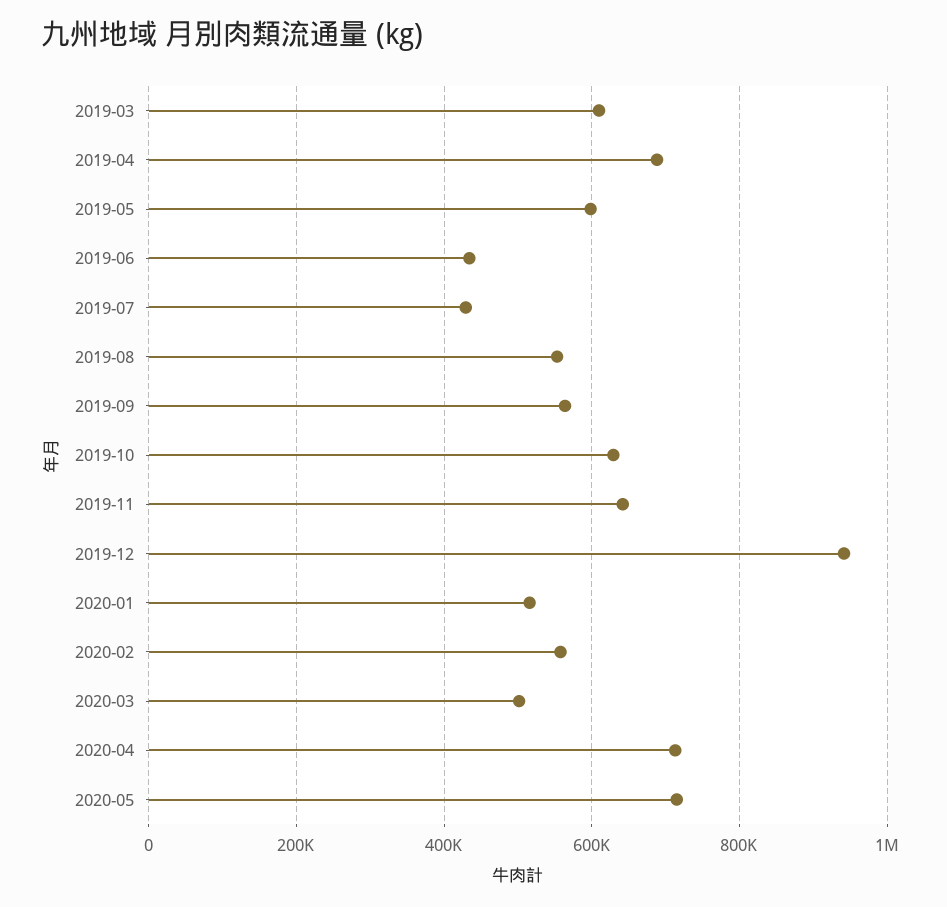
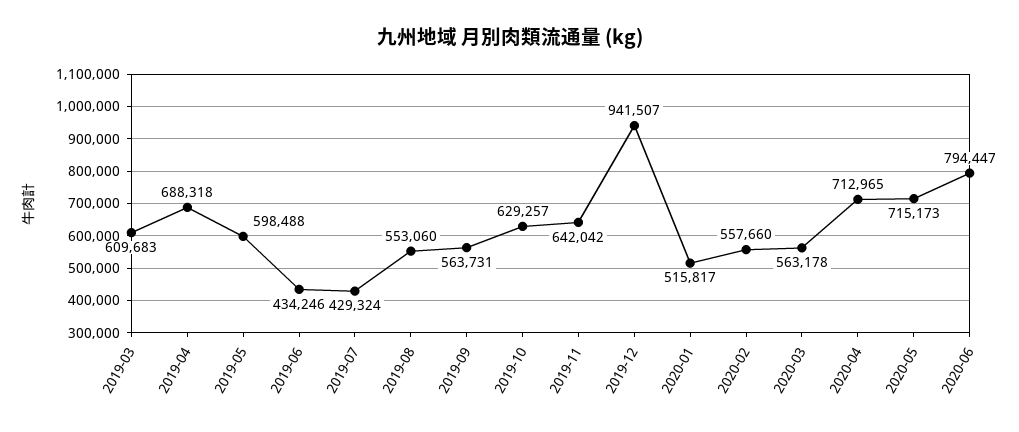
2020-03: 500000 -> 563178
2020-06: none -> 794447

